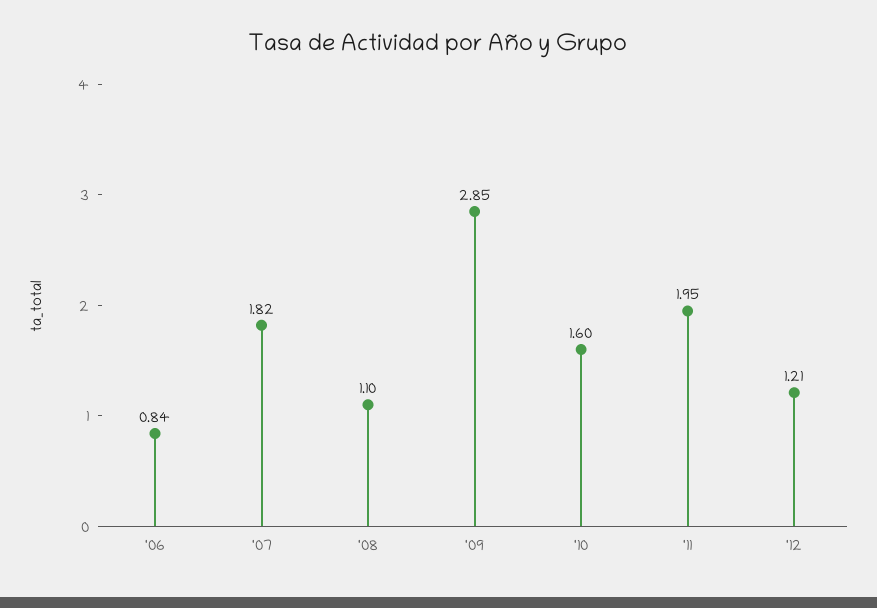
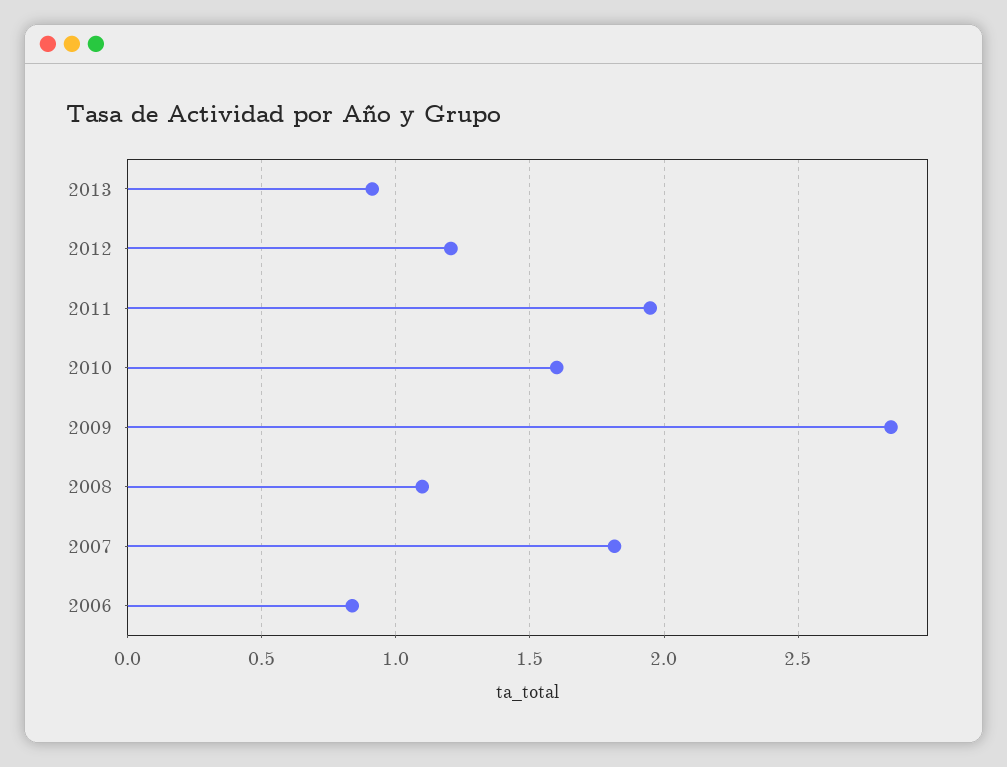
2013: none -> 0.9

